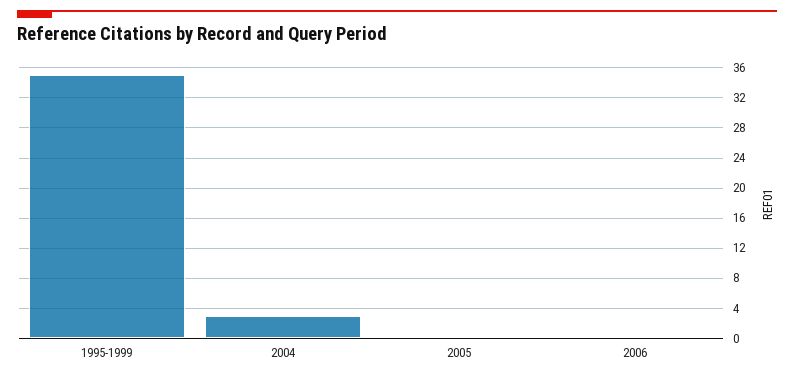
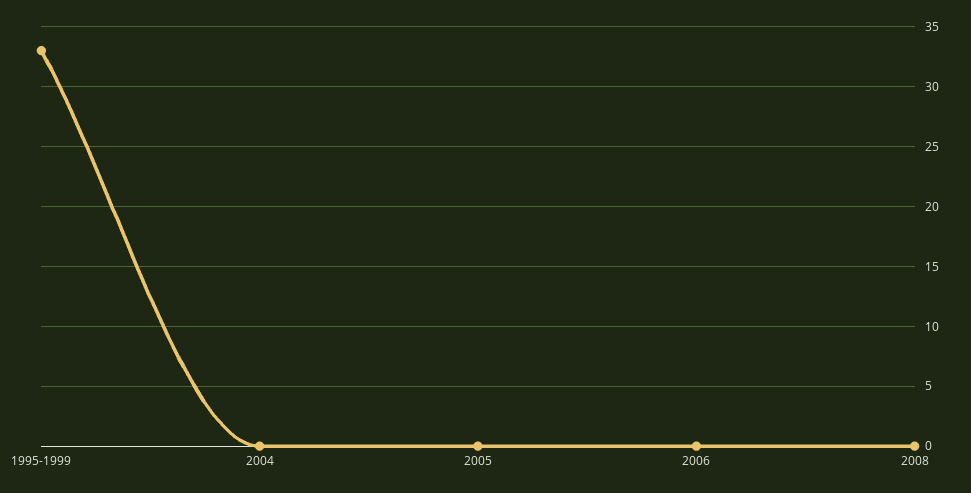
1995-1999: 35 -> 33
2004: 3 -> 0
2008: none -> 0

